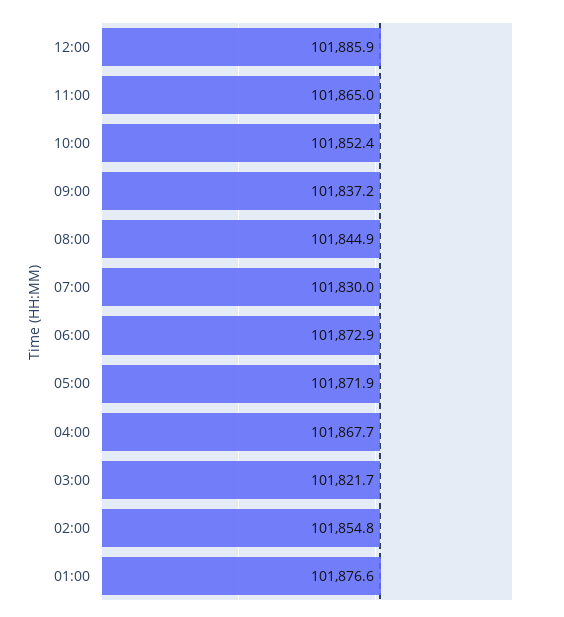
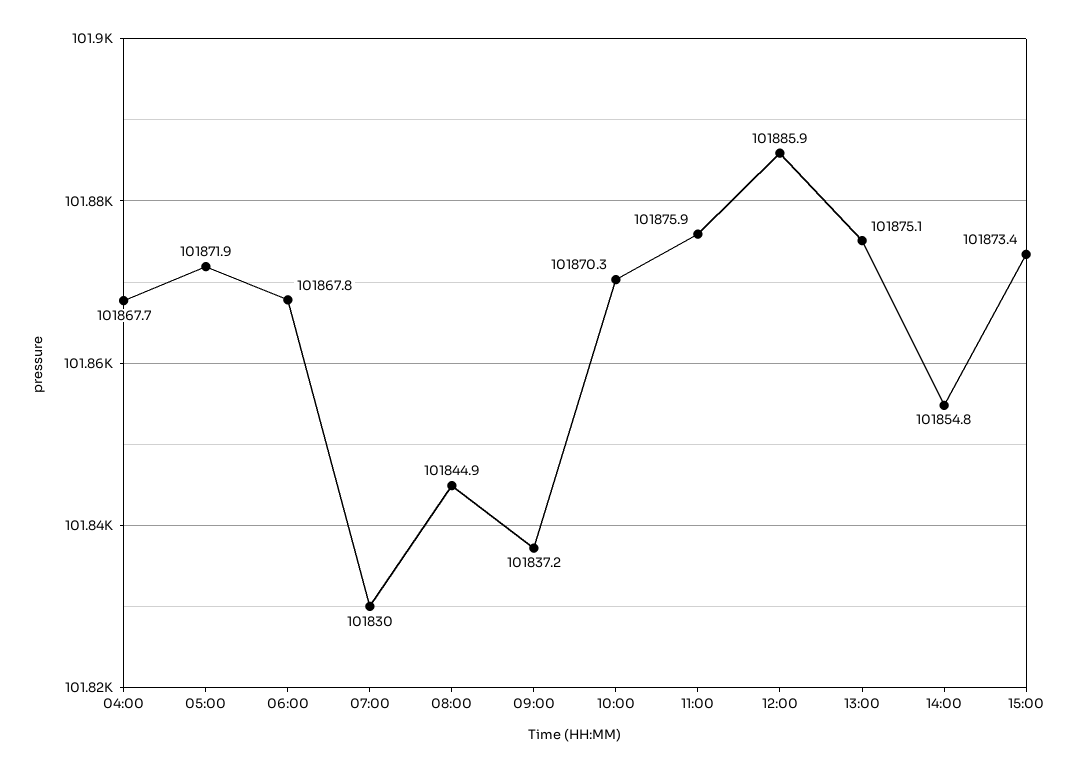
11:00: 101865 -> 101875.9
10:00: 101852.4 -> 101870.3
06:00: 101872.9 -> 101867.8
03:00: 101821.7 -> none
02:00: 101854.8 -> none
01:00: 101876.6 -> none
13:00: none -> 101875.1
14:00: none -> 101854.8
15:00: none -> 101873.4

